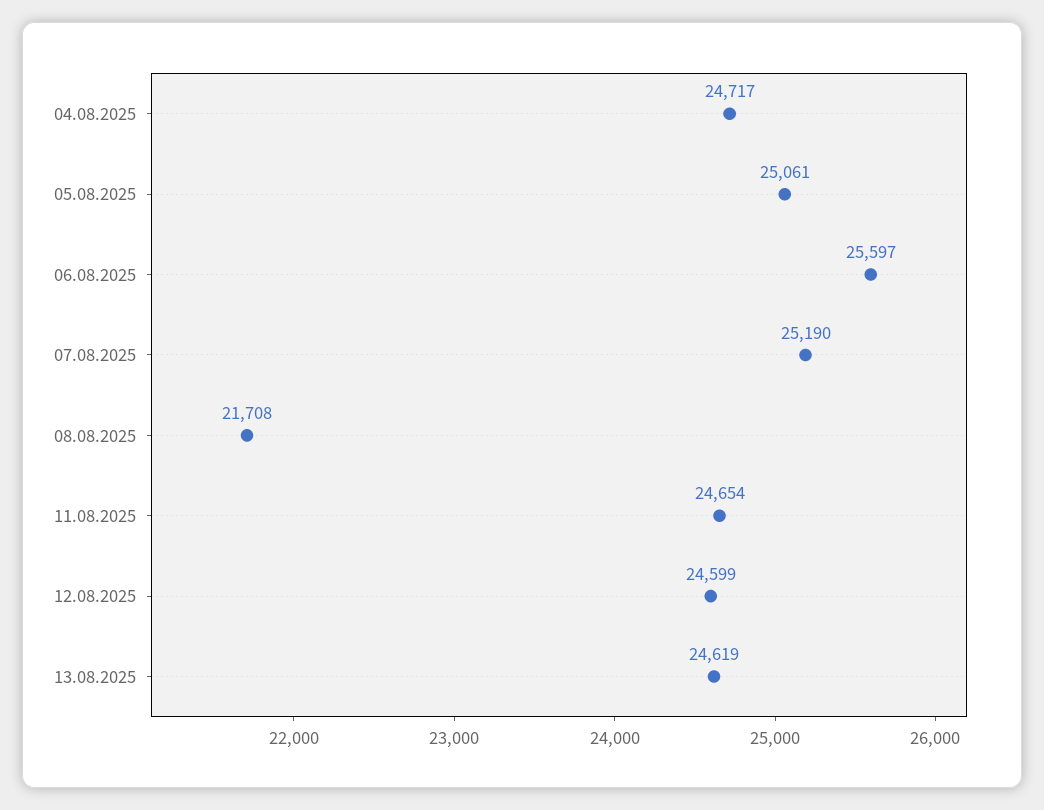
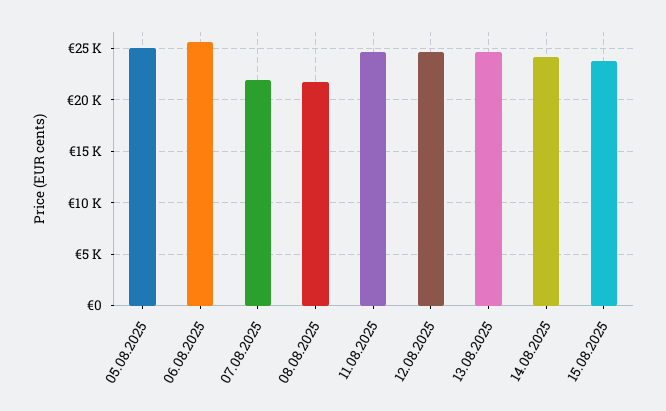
04.08.2025: 24717 -> none
07.08.2025: 25190 -> 22000
14.08.2025: none -> 24000
15.08.2025: none -> 24000

